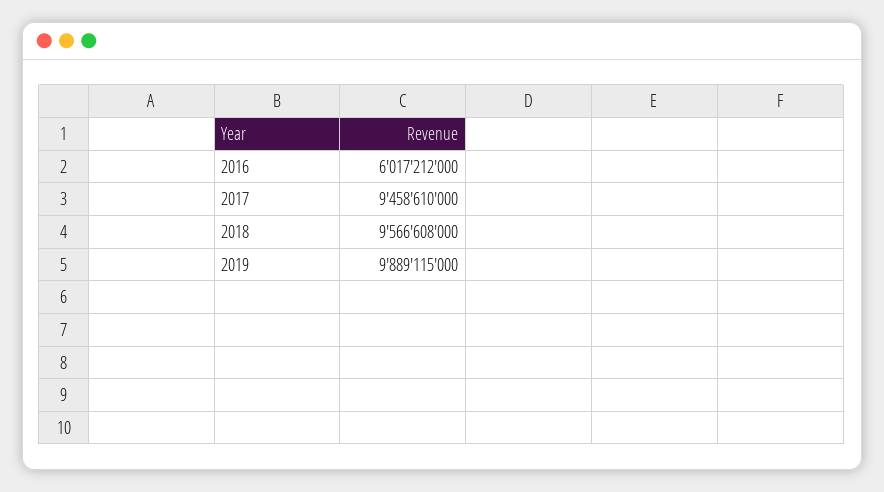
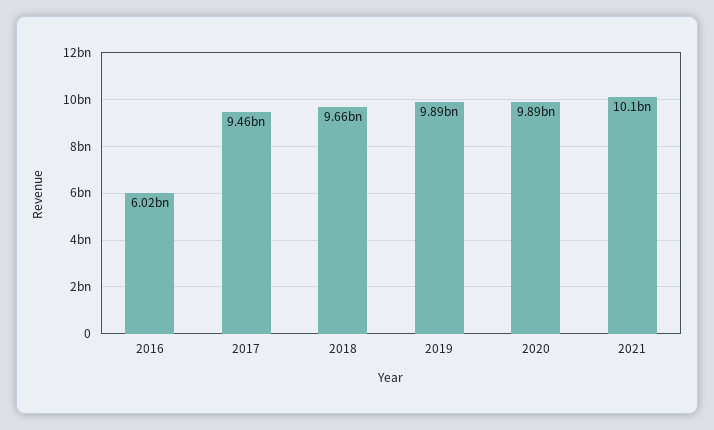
2018: 9566608000 -> 9660000000
2020: none -> 9890000000
2021: none -> 10100000000

